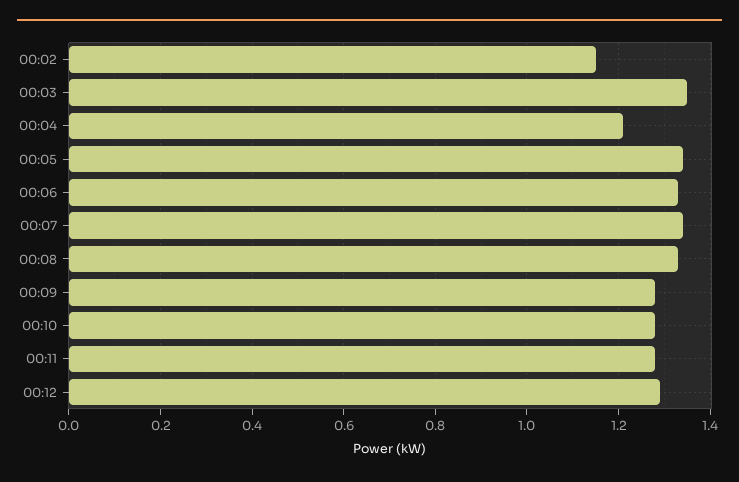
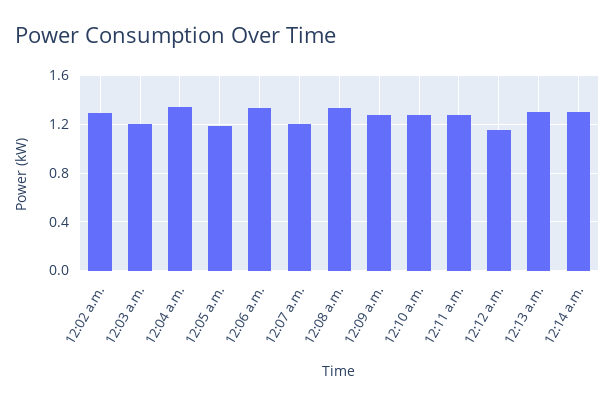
00:02: 1.15 -> 1.3
00:03: 1.35 -> 1.2
00:04: 1.2 -> 1.35
00:05: 1.35 -> 1.2
00:07: 1.35 -> 1.2
00:12: 1.3 -> 1.15
12:13 a.m.: none -> 1.3
12:14 a.m.: none -> 1.3

